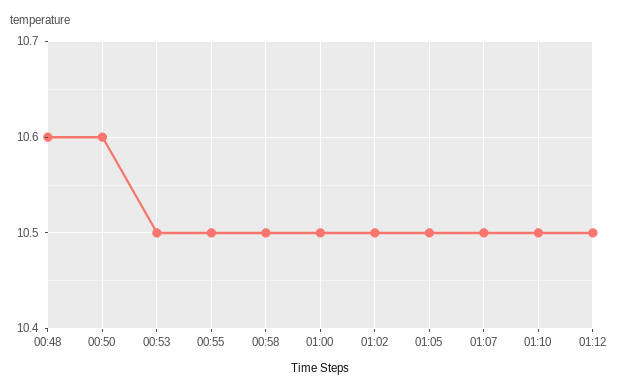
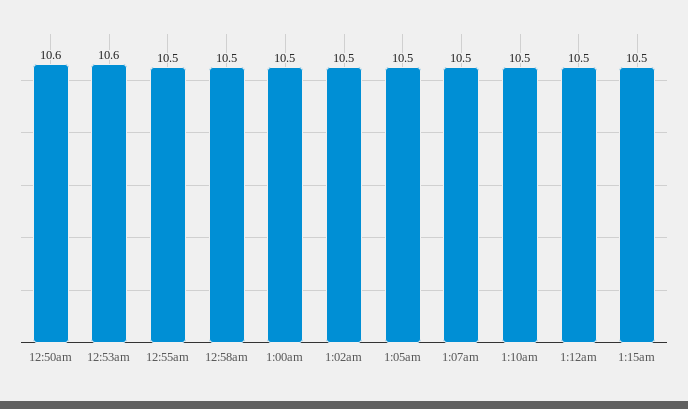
00:48: 10.6 -> none
00:53: 10.5 -> 10.6
1:15am: none -> 10.5

